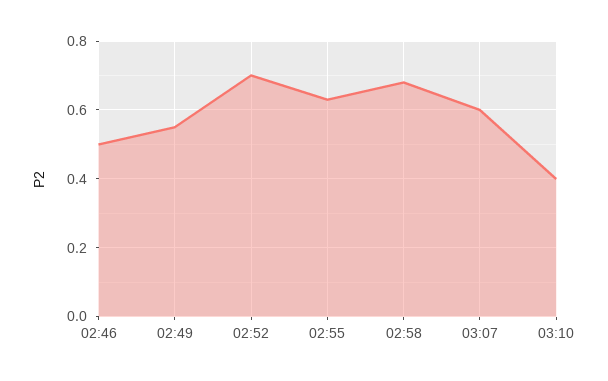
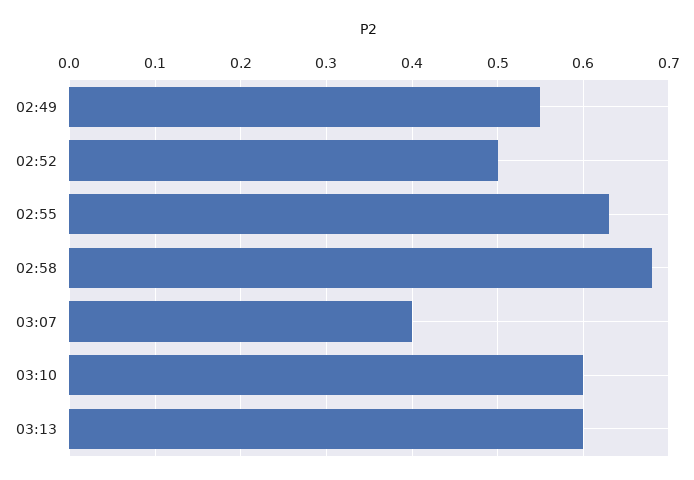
02:46: 0.5 -> none
02:52: 0.7 -> 0.5
03:07: 0.6 -> 0.4
03:10: 0.4 -> 0.6
03:13: none -> 0.6

